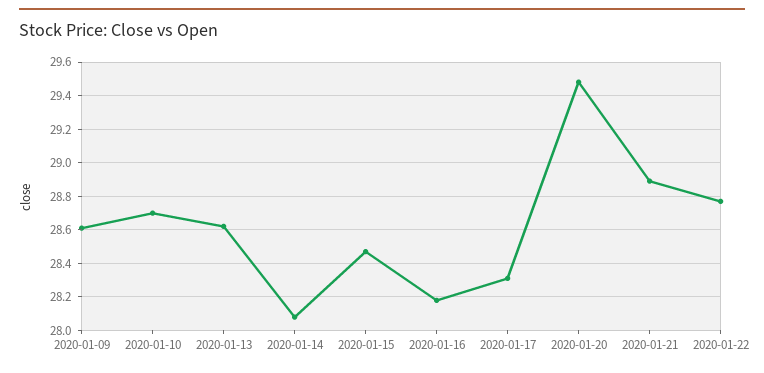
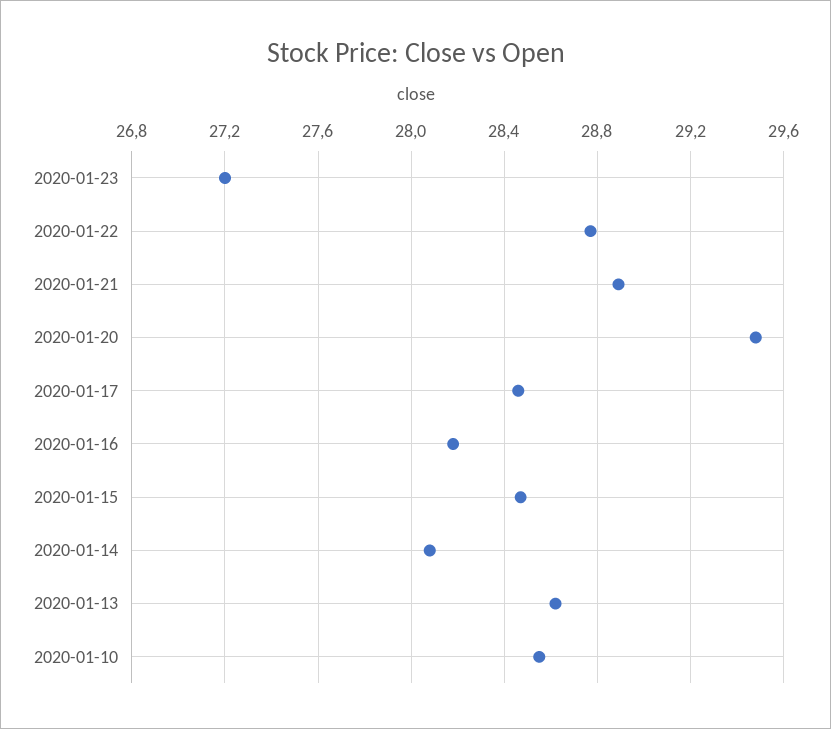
2020-01-09: 28.6 -> none
2020-01-10: 28.7 -> 28.55
2020-01-17: 28.3 -> 28.45
2020-01-23: none -> 27.2

